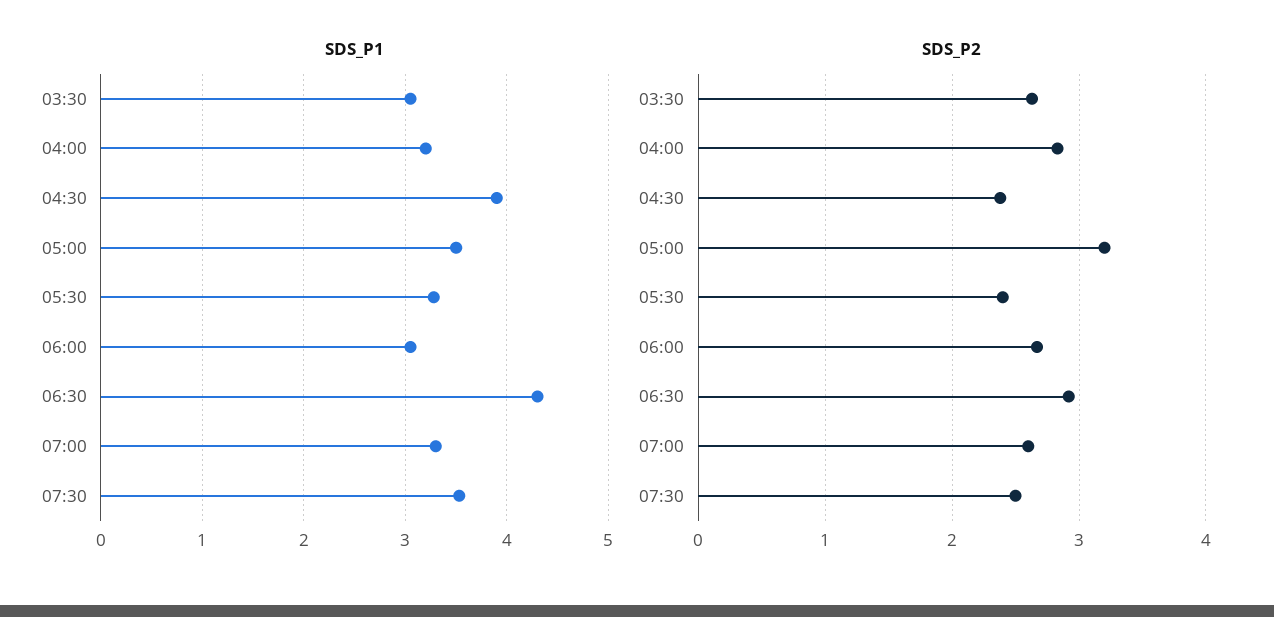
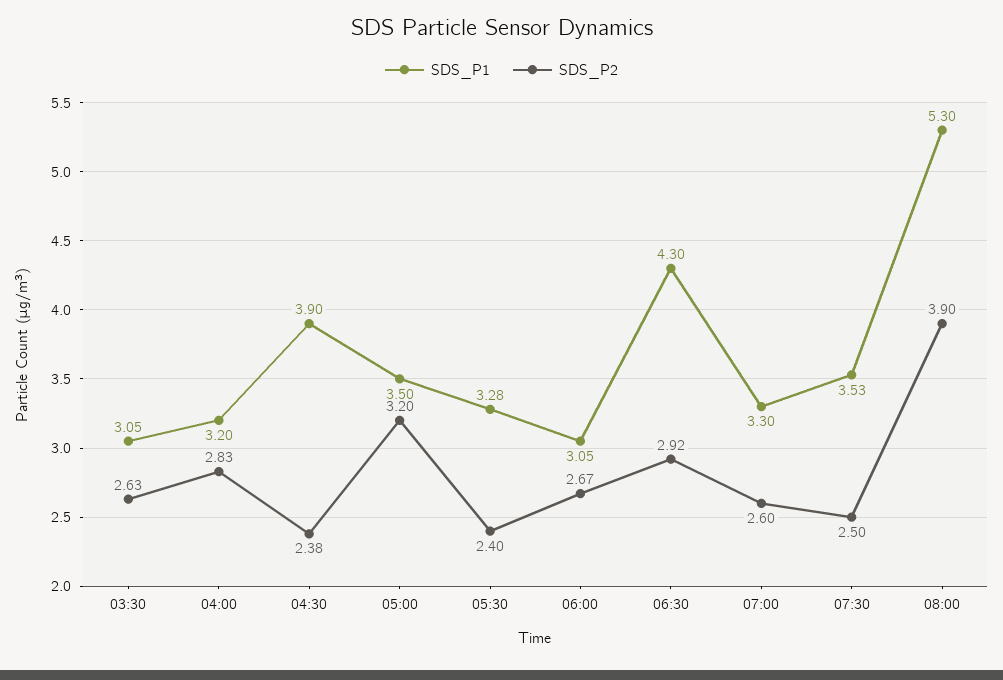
SDS_P1, 08:00: none -> 5.3
SDS_P2, 08:00: none -> 3.9

